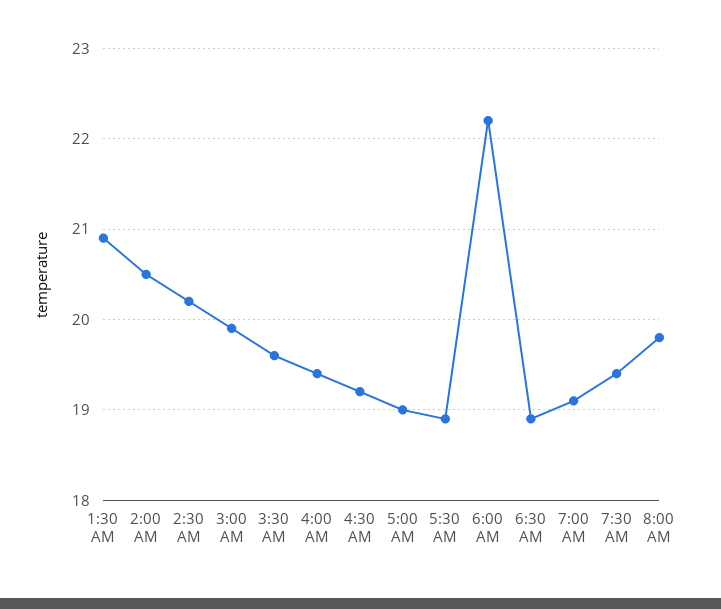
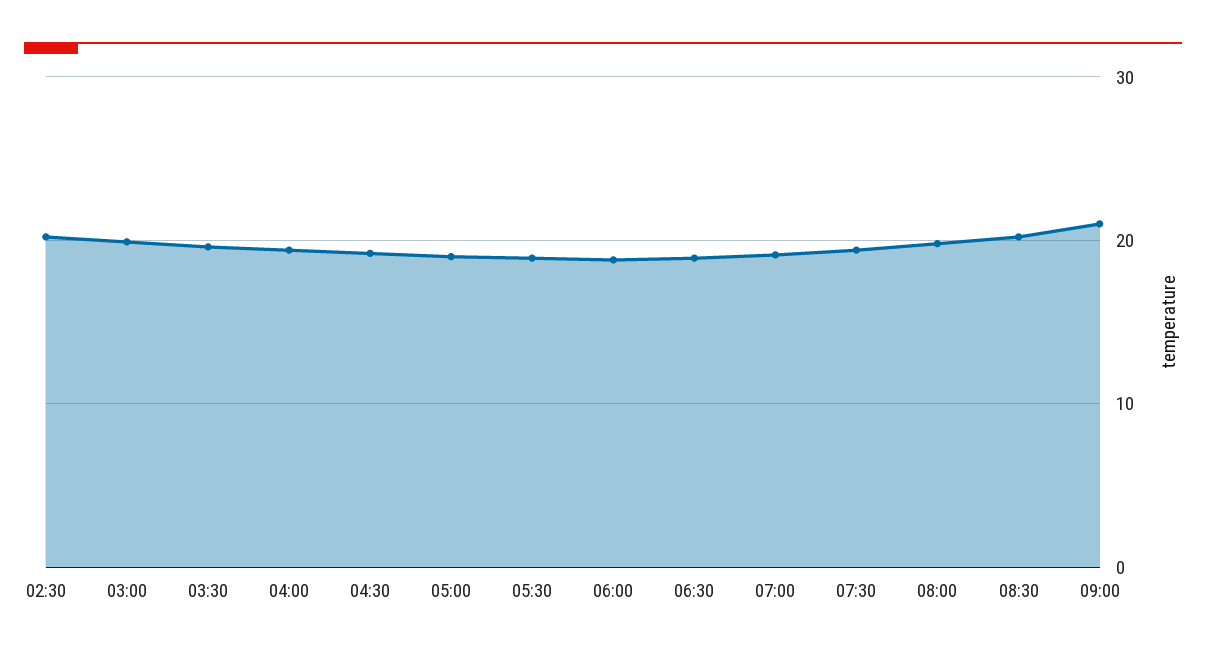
1:30 AM: 20.9 -> none
2:00 AM: 20.5 -> none
6:00 AM: 22.2 -> 19
08:30: none -> 20
09:00: none -> 21

